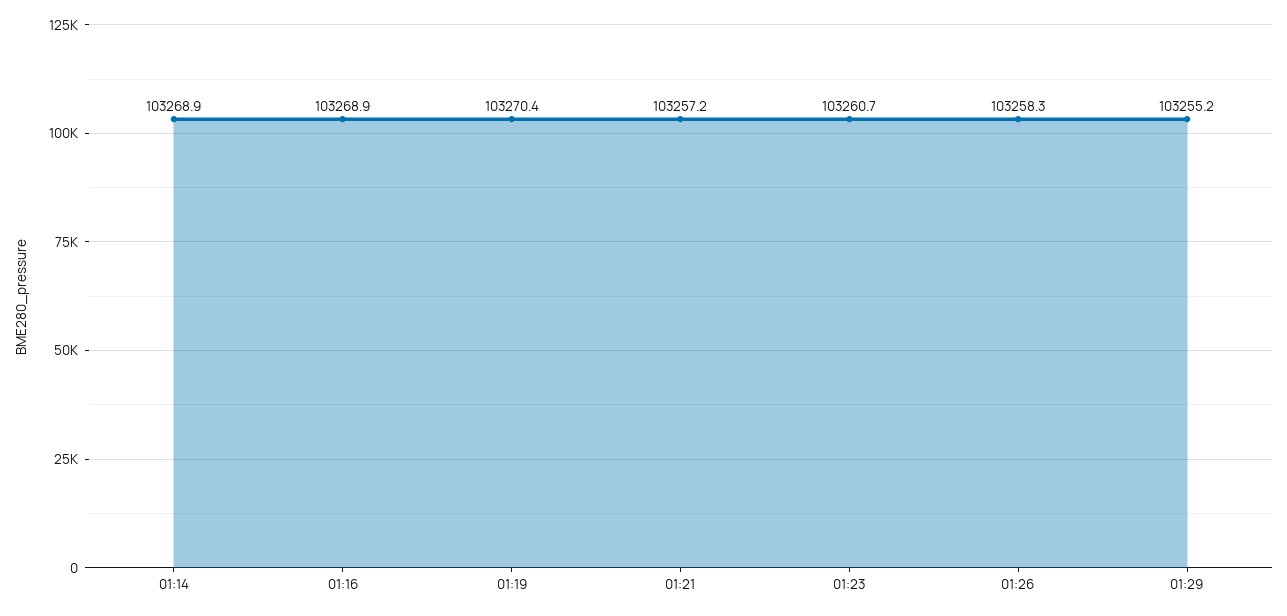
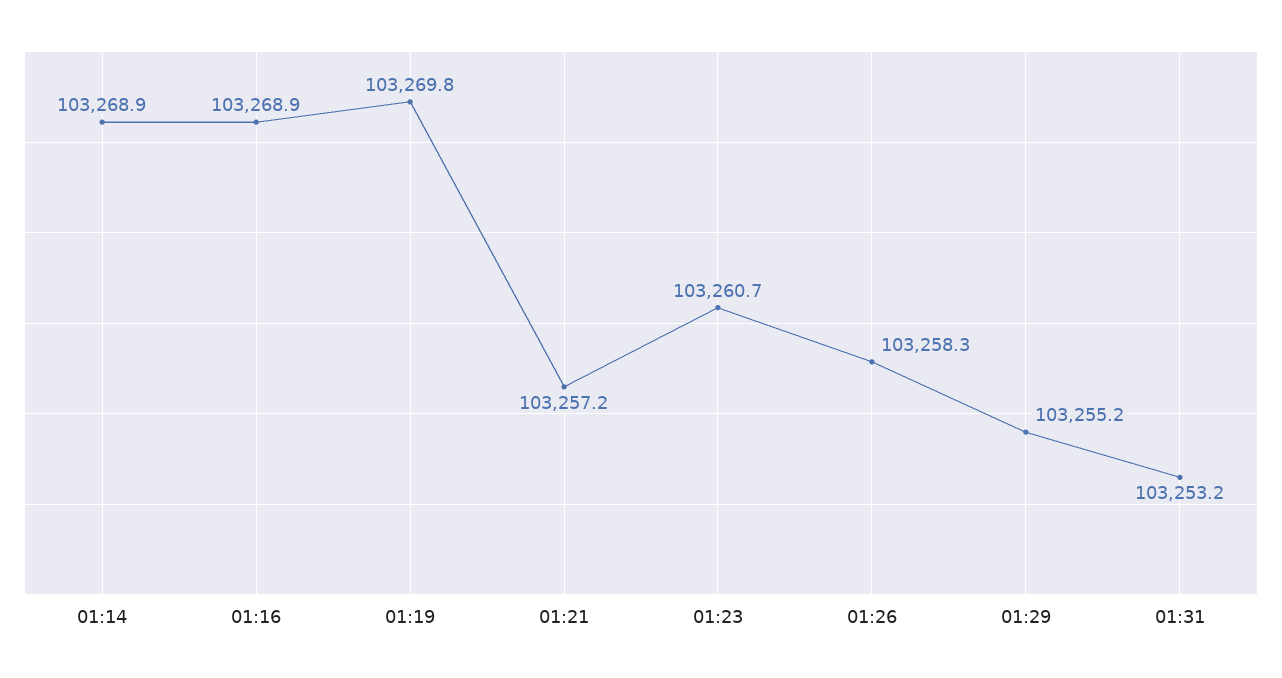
01:19: 103270.4 -> 103269.8
01:31: none -> 103253.2

